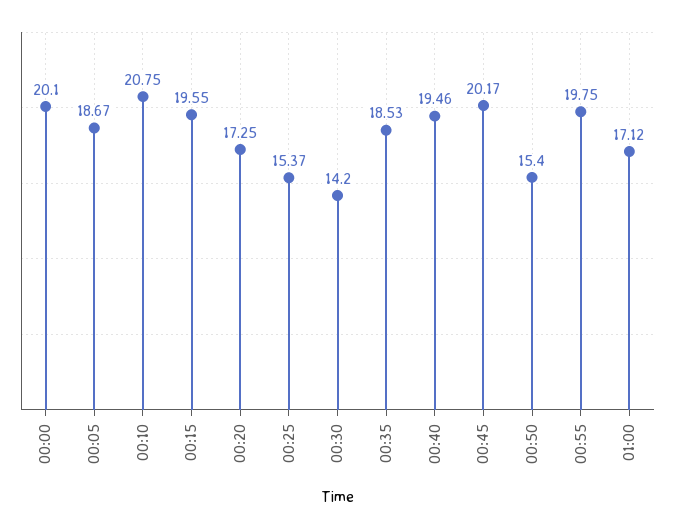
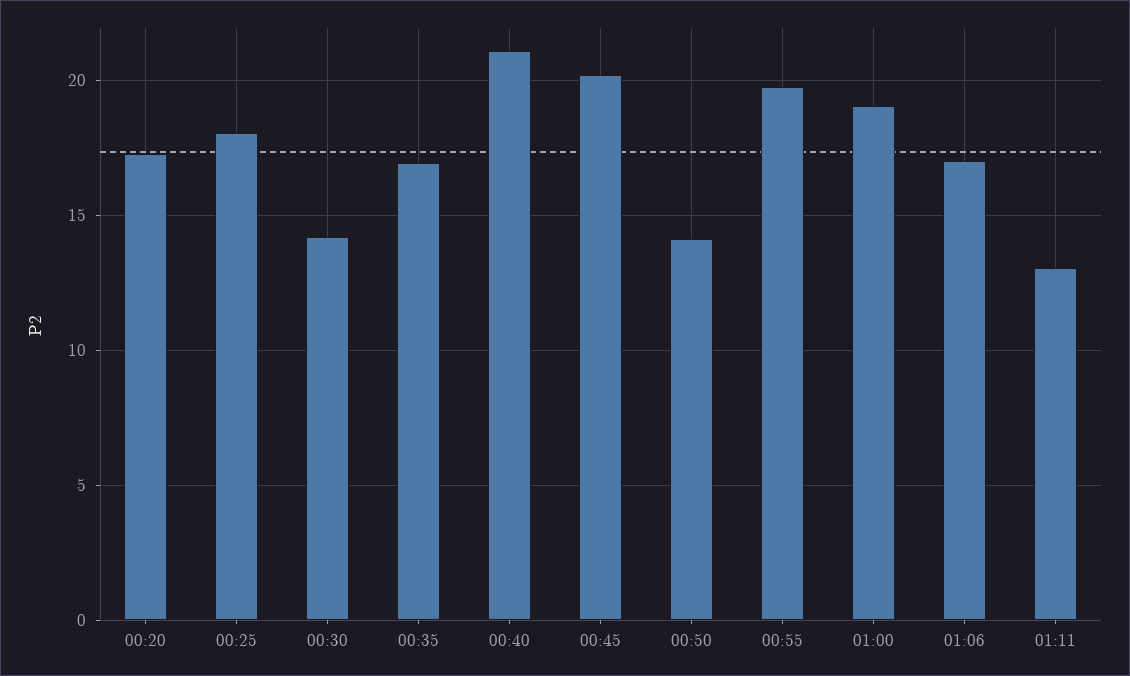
00:00: 20.1 -> none
00:05: 18.67 -> none
00:10: 20.75 -> none
00:15: 19.55 -> none
00:25: 15.37 -> 18
00:35: 18.53 -> 17
00:40: 19.46 -> 21
00:50: 15.4 -> 14
01:00: 17.12 -> 19
01:06: none -> 17
01:11: none -> 13

